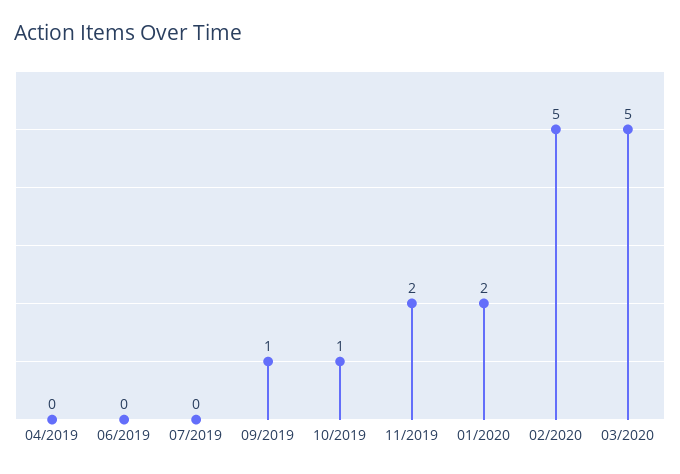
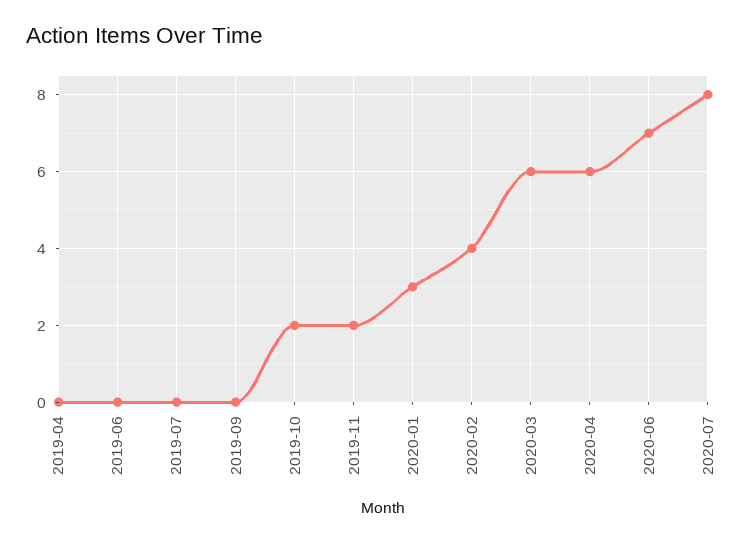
09/2019: 1 -> 0
10/2019: 1 -> 2
01/2020: 2 -> 3
02/2020: 5 -> 4
03/2020: 5 -> 6
2020-04: none -> 6
2020-06: none -> 7
2020-07: none -> 8

